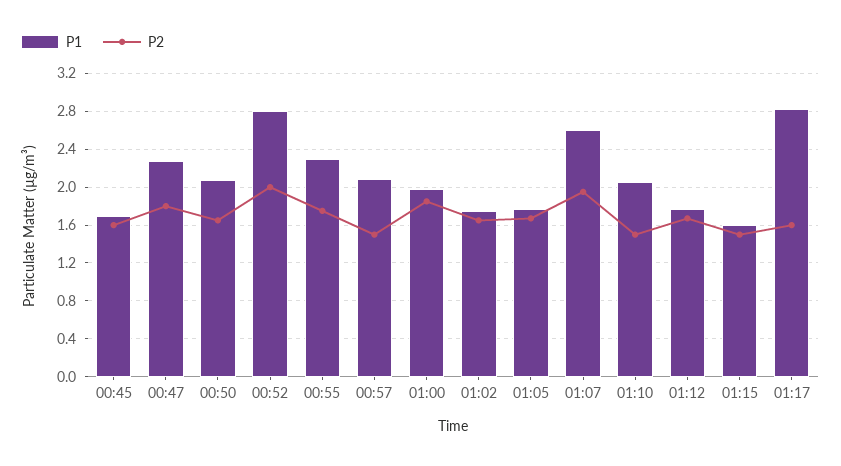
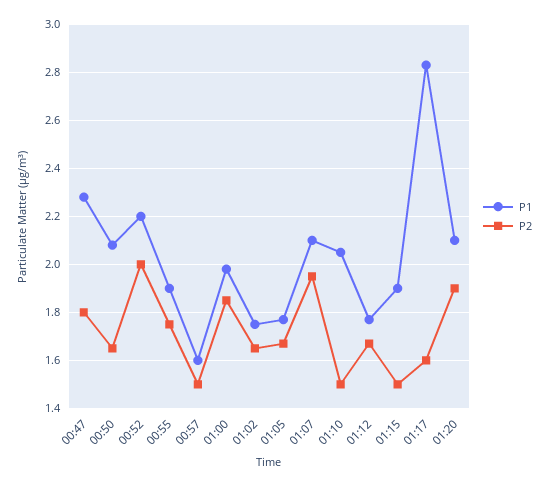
P1, 00:45: 1.7 -> none
P2, 00:45: 1.6 -> none
P1, 00:52: 2.8 -> 2.2
P1, 00:55: 2.3 -> 1.9
P1, 00:57: 2.1 -> 1.6
P1, 01:07: 2.6 -> 2.1
P1, 01:15: 1.6 -> 1.9
P1, 01:20: none -> 2.1
P2, 01:20: none -> 1.9

